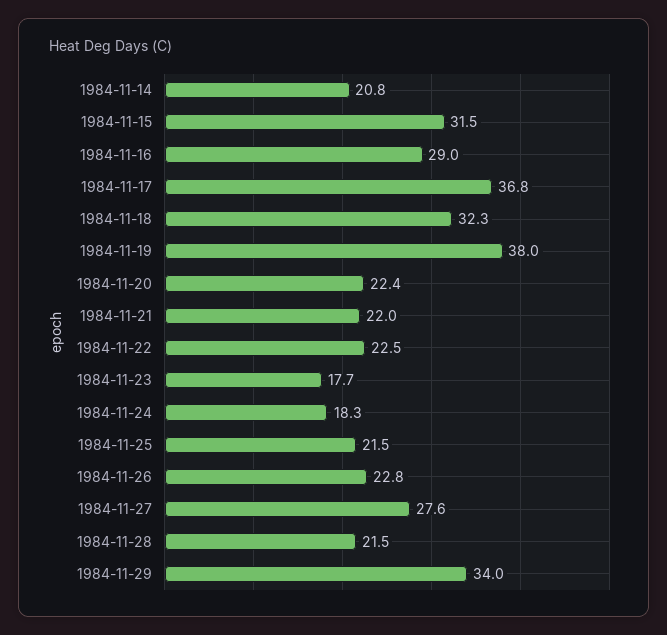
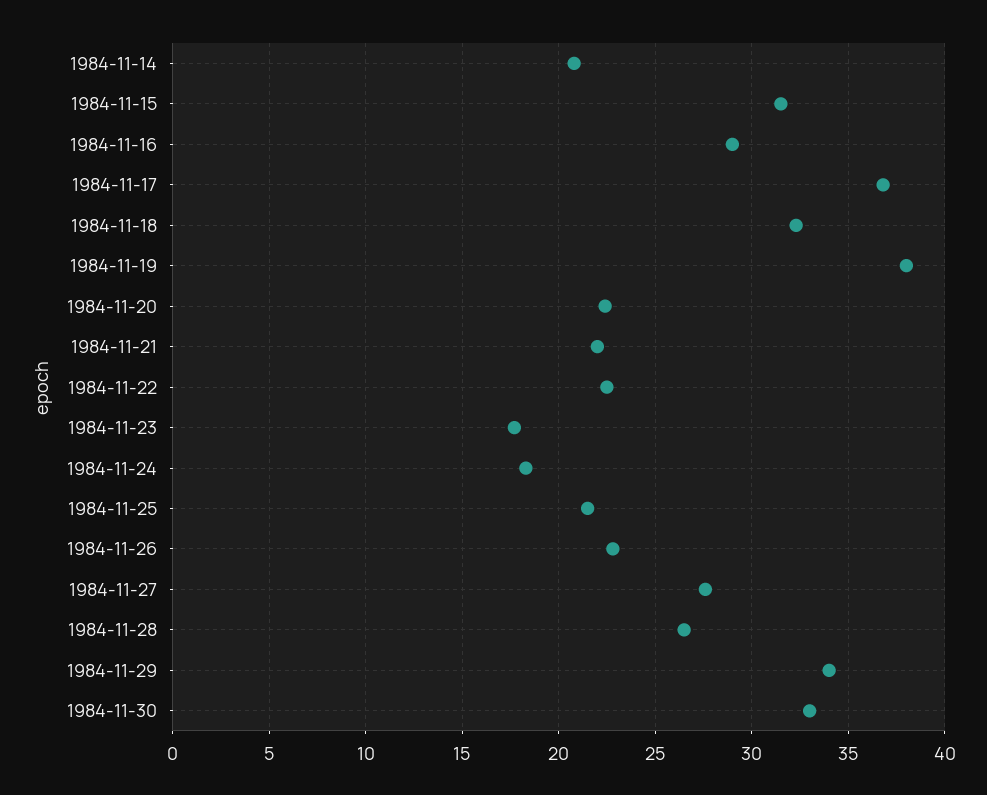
1984-11-28: 21.5 -> 26.5
1984-11-30: none -> 33

